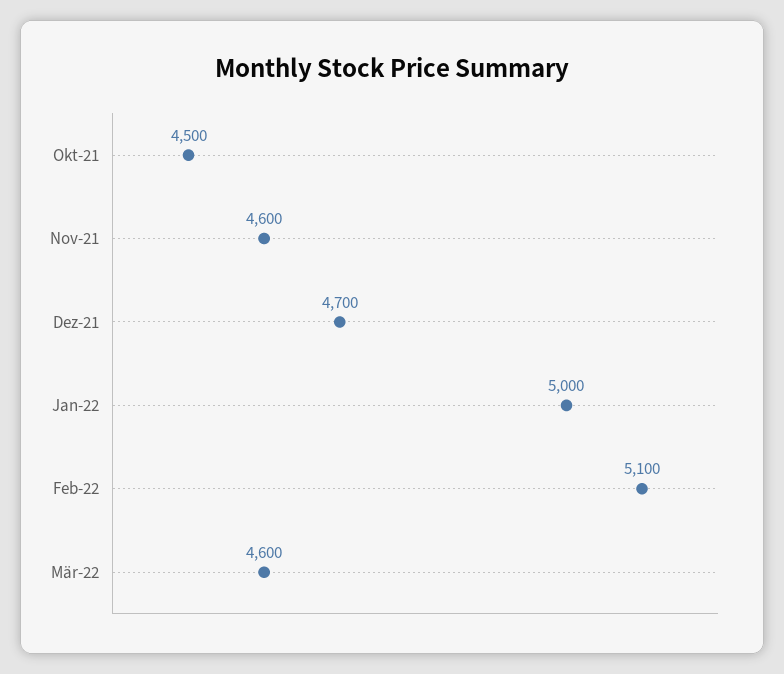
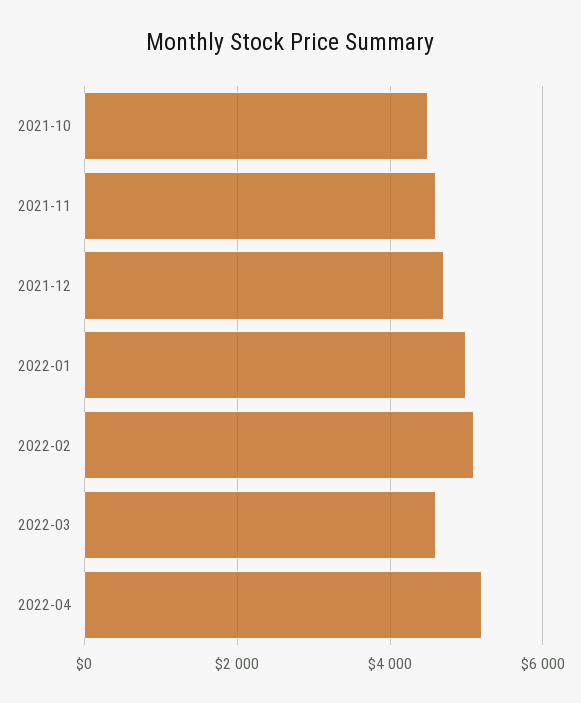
2022-04: none -> 5200

